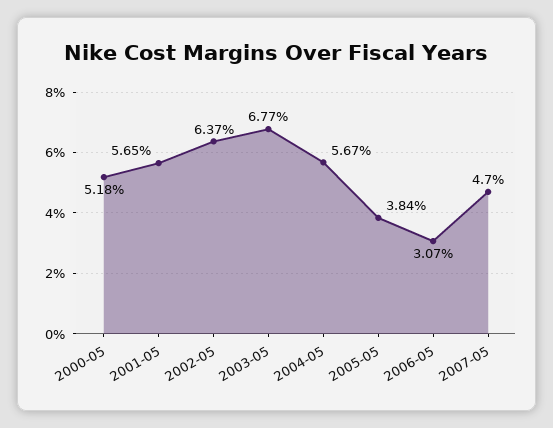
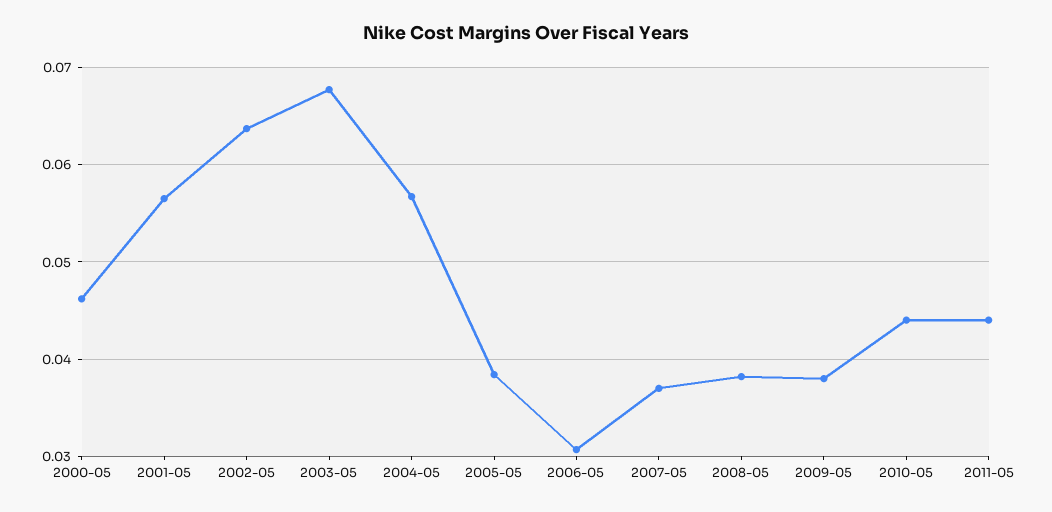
2000-05: 0.0518 -> 0.046
2007-05: 0.047 -> 0.037
2008-05: none -> 0.038
2009-05: none -> 0.038
2010-05: none -> 0.044
2011-05: none -> 0.044

